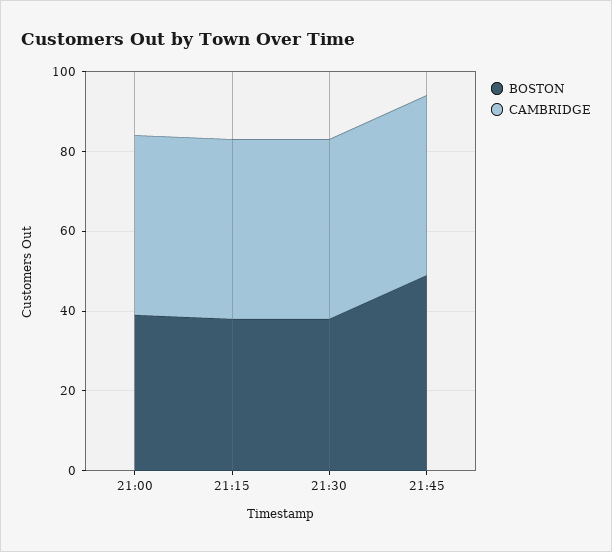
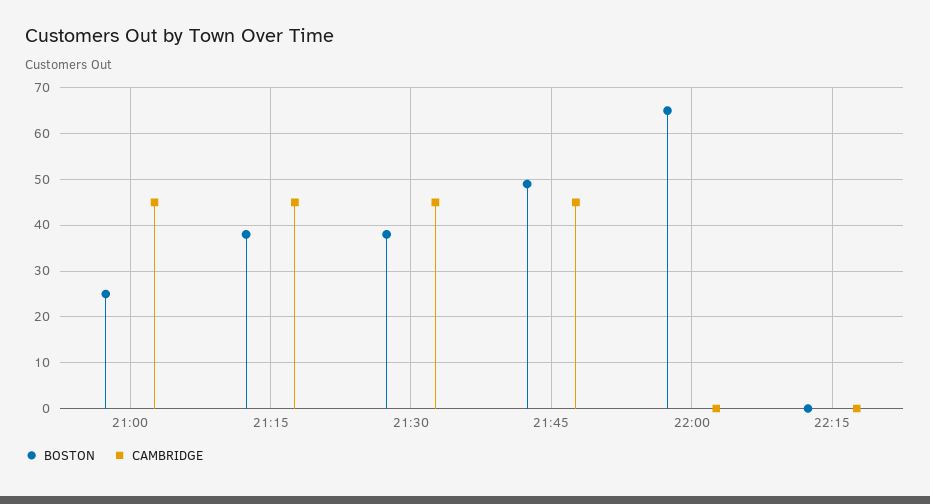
BOSTON, 21:00: 40 -> 25
BOSTON, 22:00: none -> 65
CAMBRIDGE, 22:00: none -> 0
BOSTON, 22:15: none -> 0
CAMBRIDGE, 22:15: none -> 0

